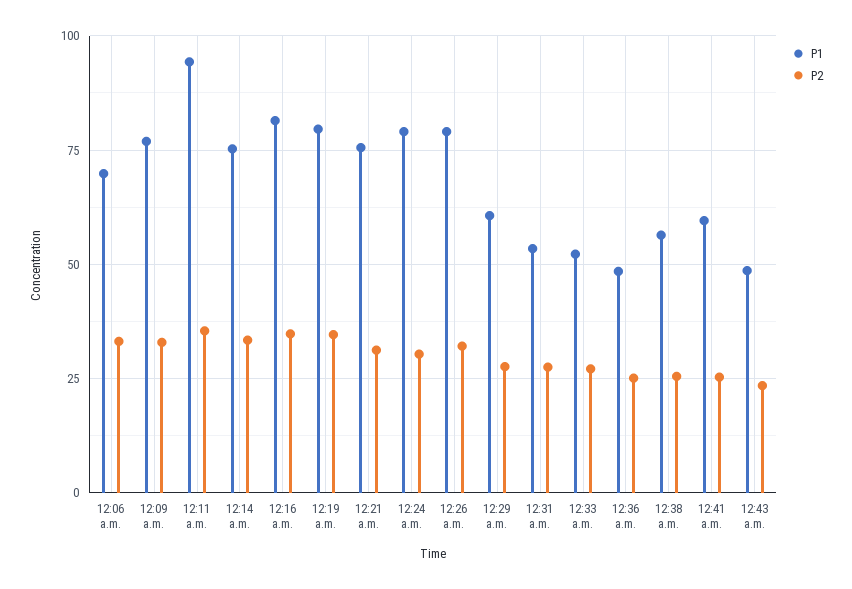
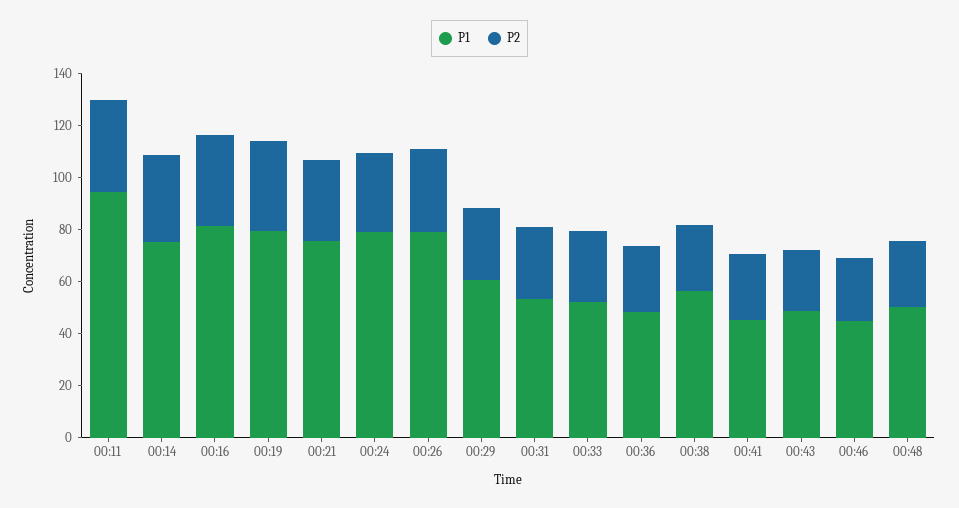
P1, 12:06 a.m.: 70 -> none
P2, 12:06 a.m.: 32.5 -> none
P1, 12:09 a.m.: 77.5 -> none
P2, 12:09 a.m.: 32.5 -> none
P1, 12:41 a.m.: 60 -> 45
P1, 00:46: none -> 45
P2, 00:46: none -> 25
P1, 00:48: none -> 50
P2, 00:48: none -> 25

